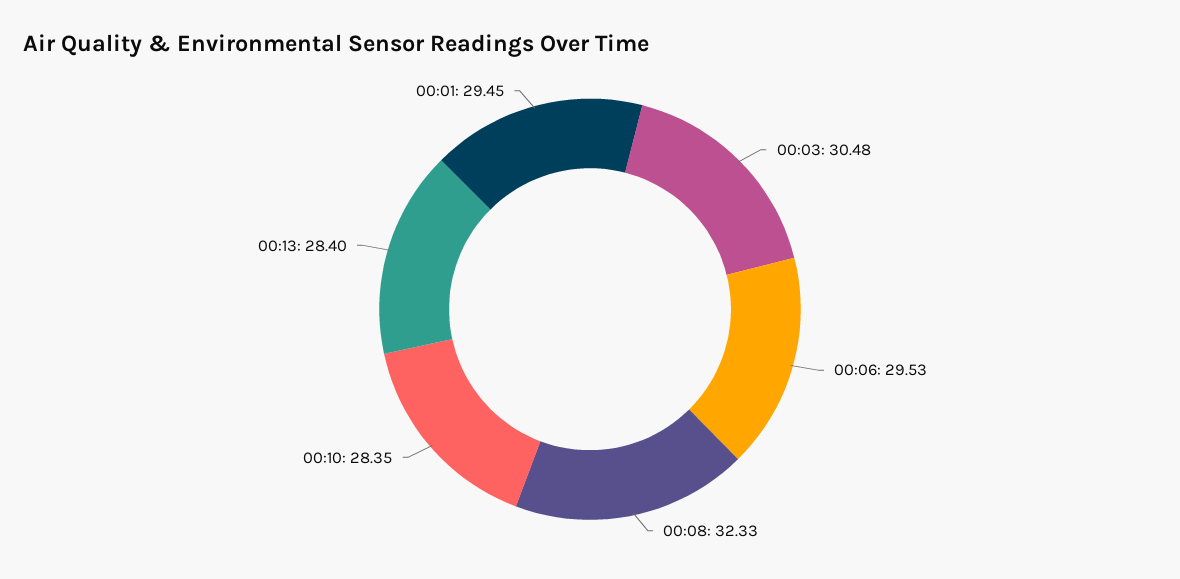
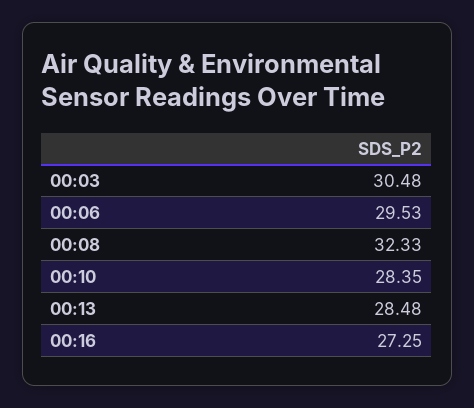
00:13: 28.4 -> 28.48
00:01: 29.45 -> none
00:16: none -> 27.25

